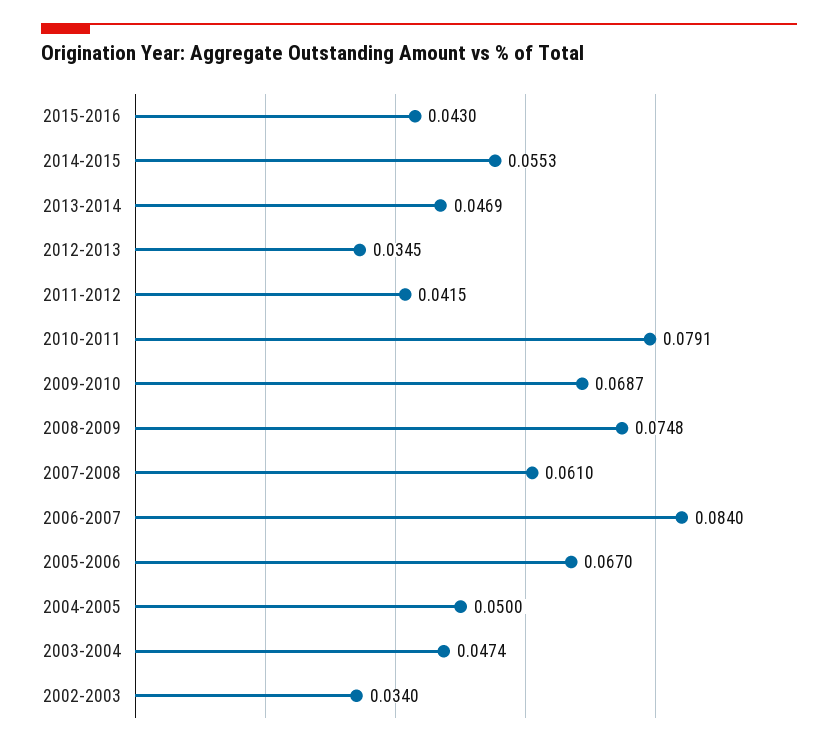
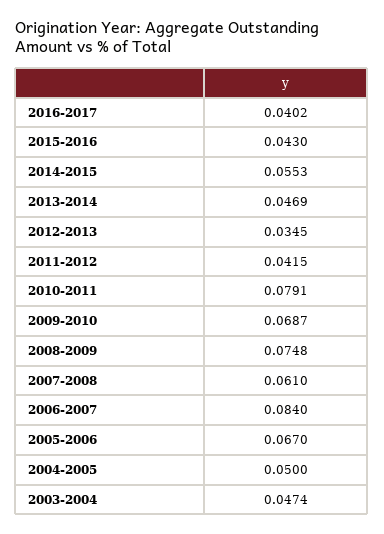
2002-2003: 0.034 -> none
2016-2017: none -> 0.0402

